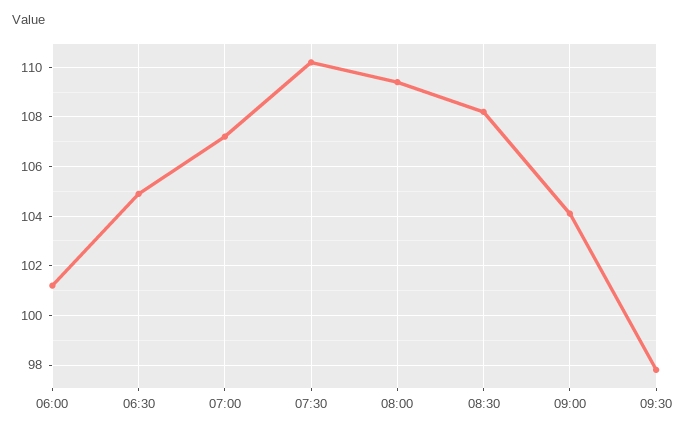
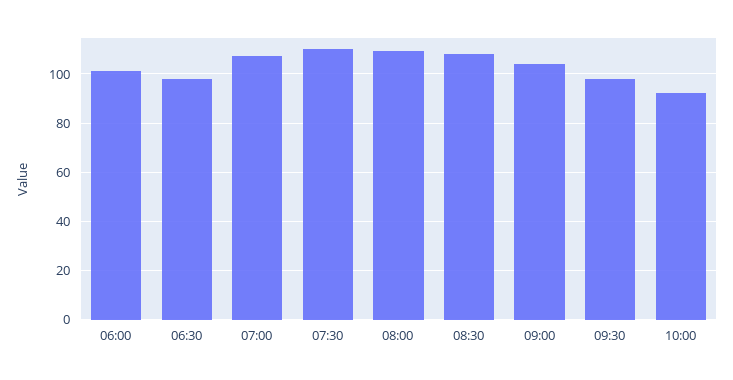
06:30: 105 -> 97.5
10:00: none -> 92.5

